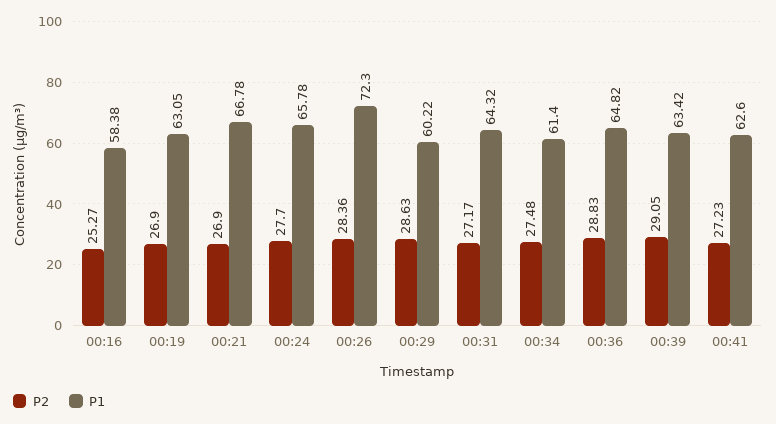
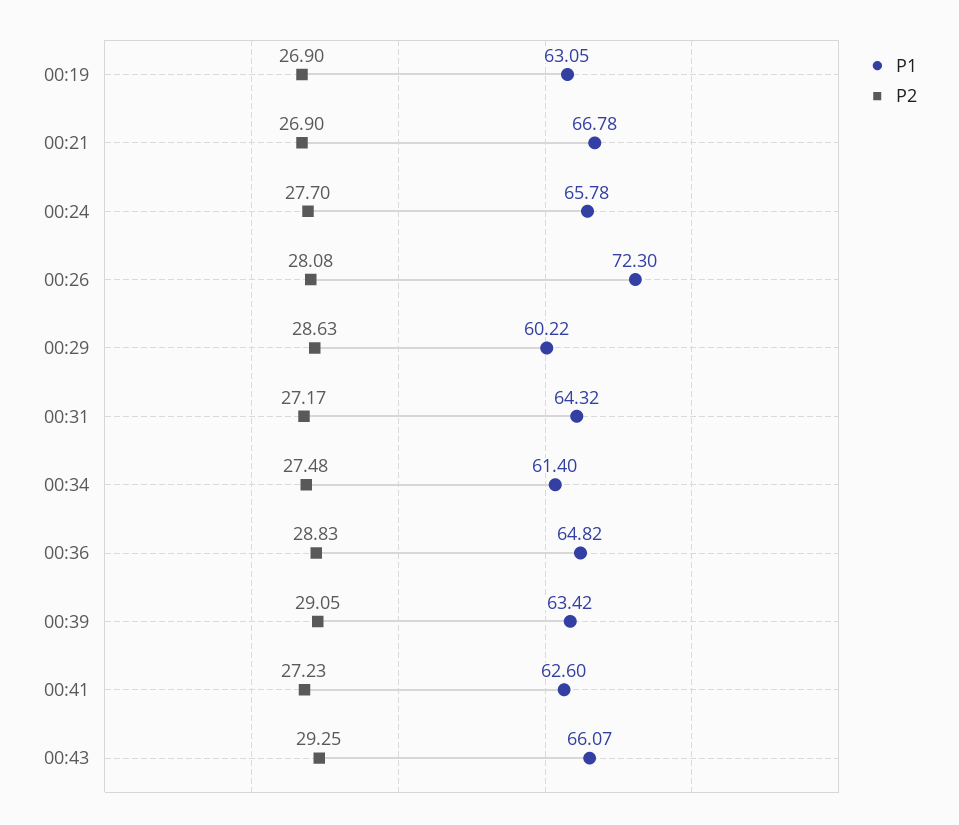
P2, 00:16: 25.27 -> none
P1, 00:16: 58.38 -> none
P2, 00:26: 28.36 -> 28.08
P1, 00:43: none -> 66.07
P2, 00:43: none -> 29.25

